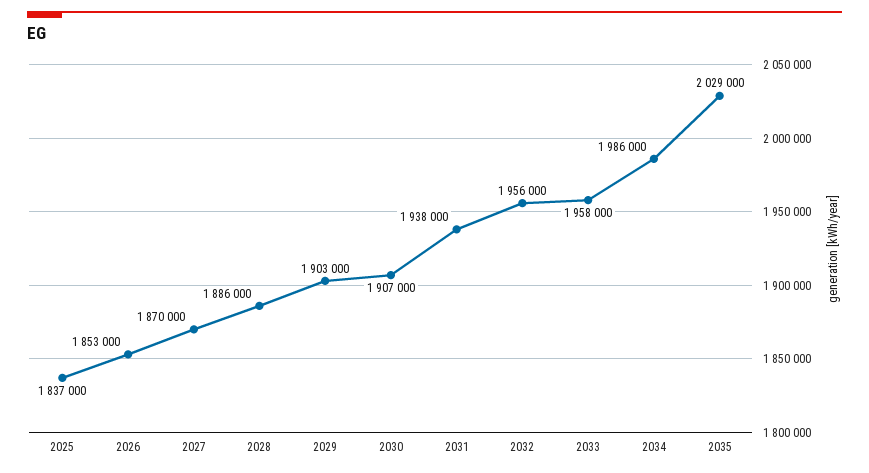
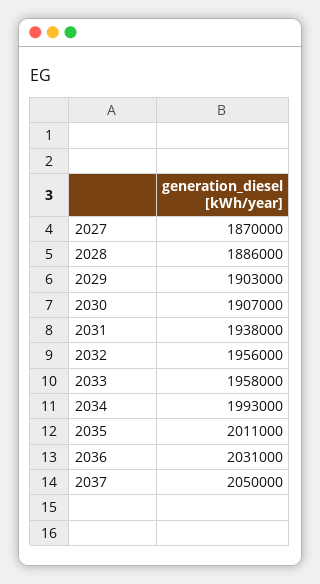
2025: 1837000 -> none
2026: 1853000 -> none
2034: 1986000 -> 1993000
2035: 2029000 -> 2011000
2036: none -> 2031000
2037: none -> 2050000

